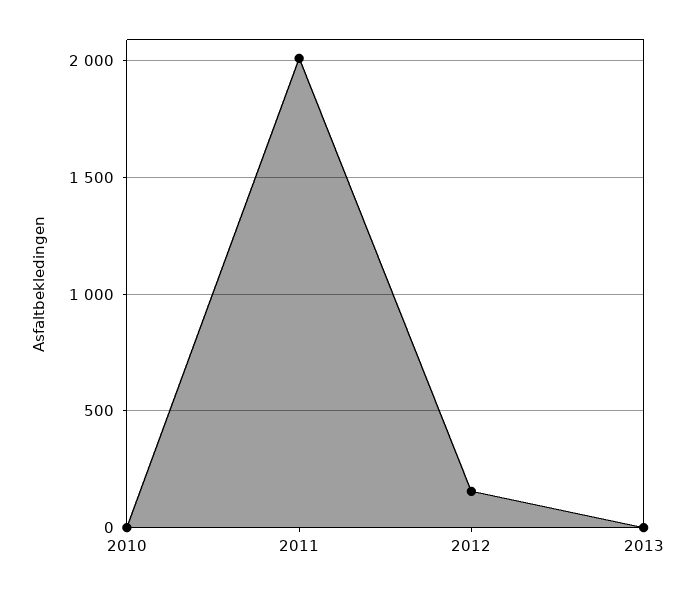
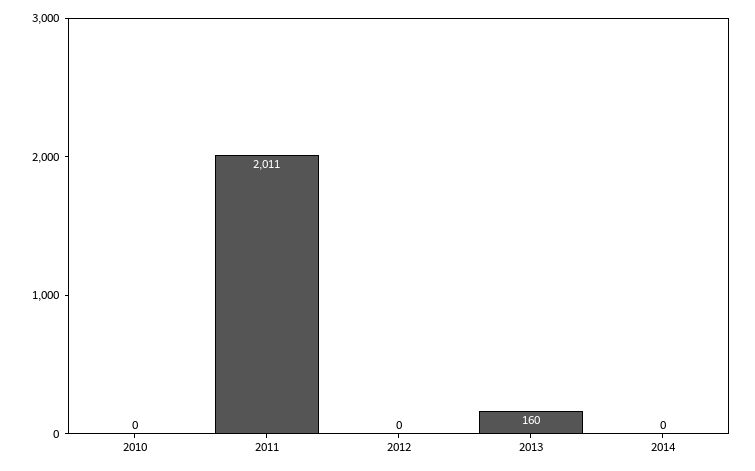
2012: 150 -> 0
2013: 0 -> 160
2014: none -> 0

